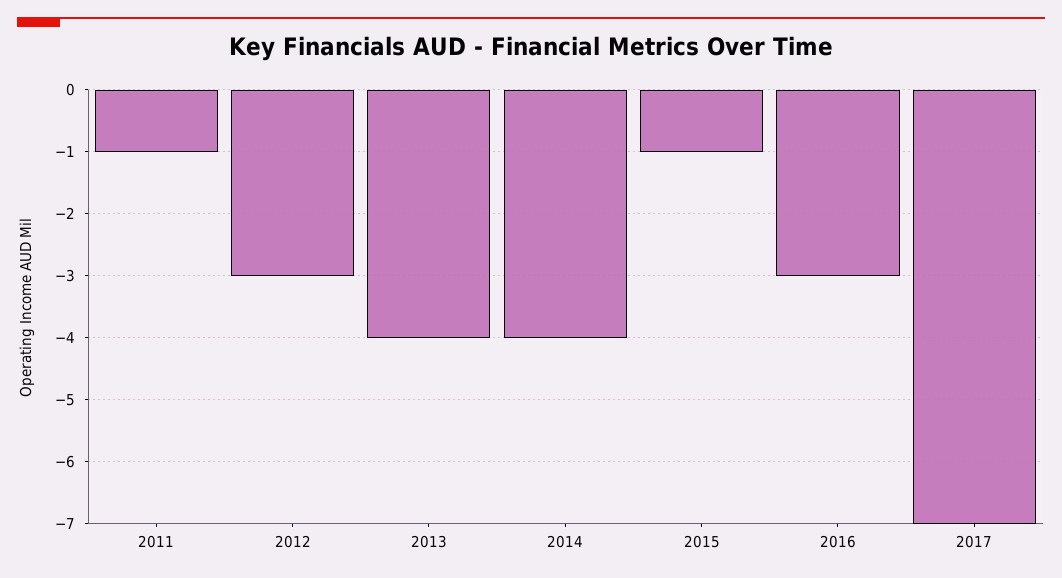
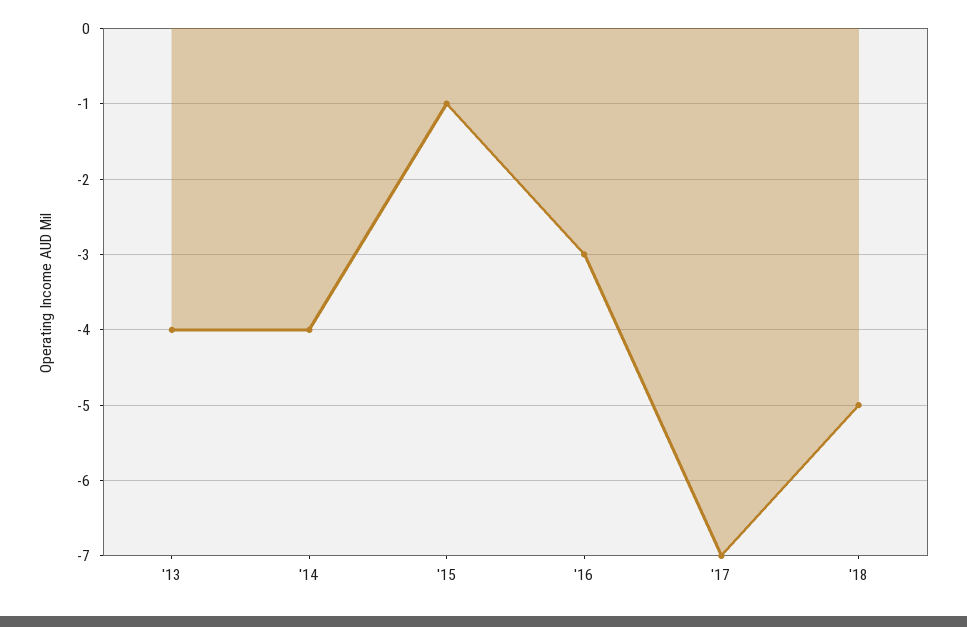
2011: -1 -> none
2012: -3 -> none
'18: none -> -5

